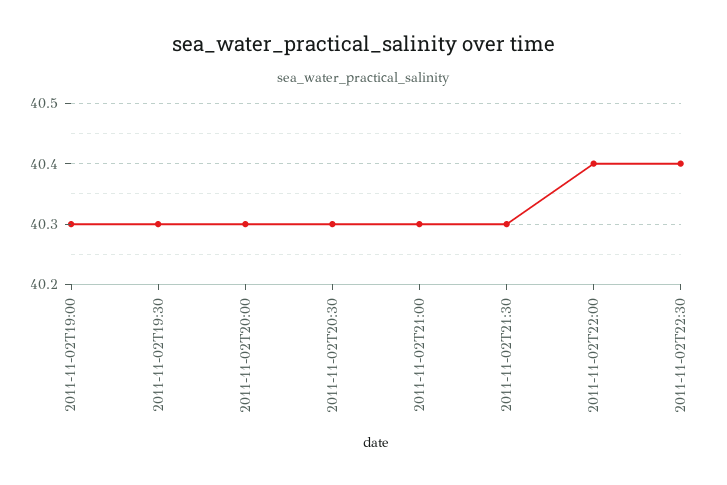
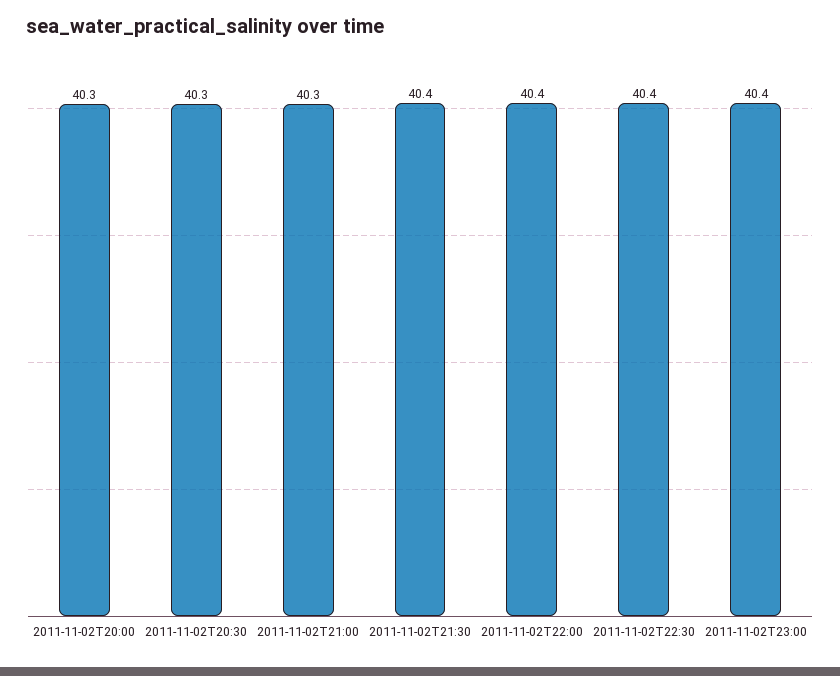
2011-11-02T19:00: 40.3 -> none
2011-11-02T19:30: 40.3 -> none
2011-11-02T21:30: 40.3 -> 40.4
2011-11-02T23:00: none -> 40.4

